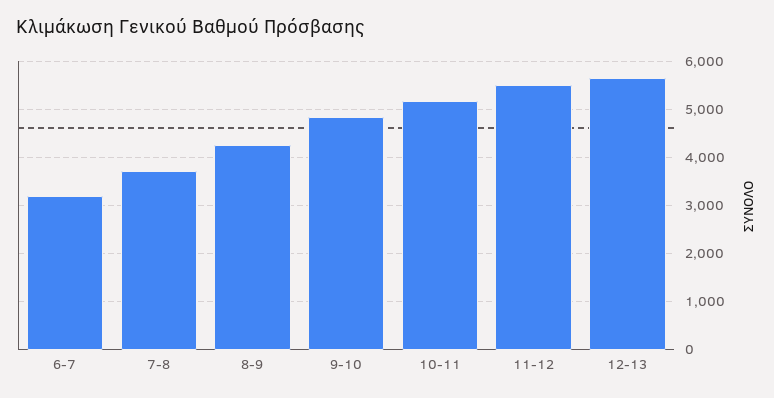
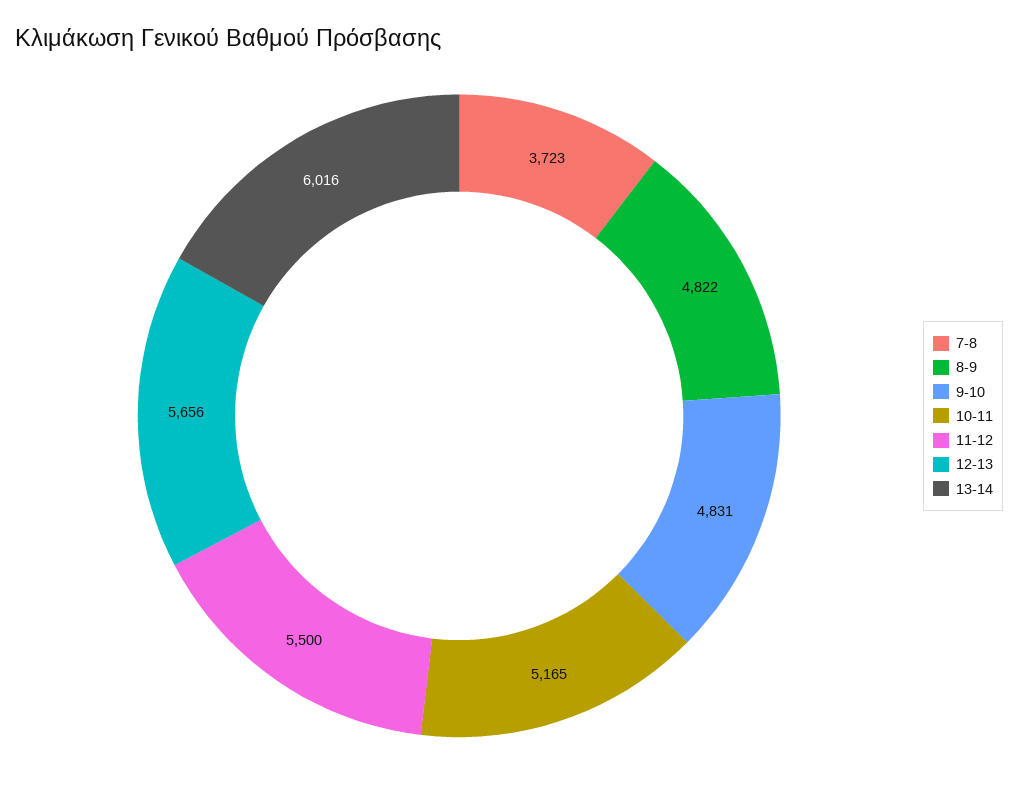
6-7: 3200 -> none
8-9: 4200 -> 4822
13-14: none -> 6016

